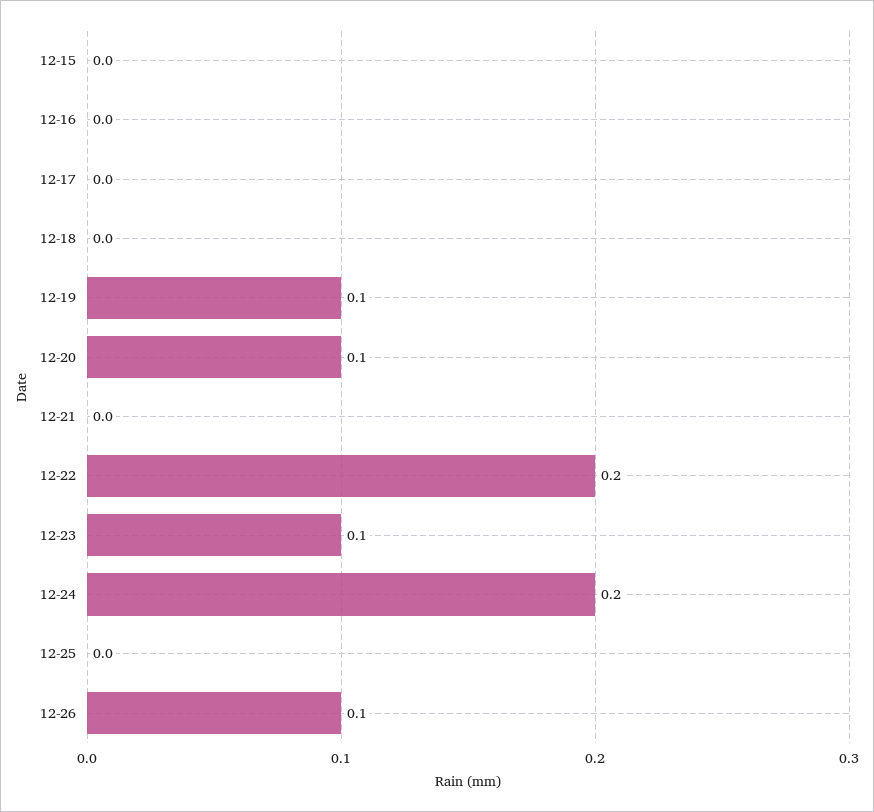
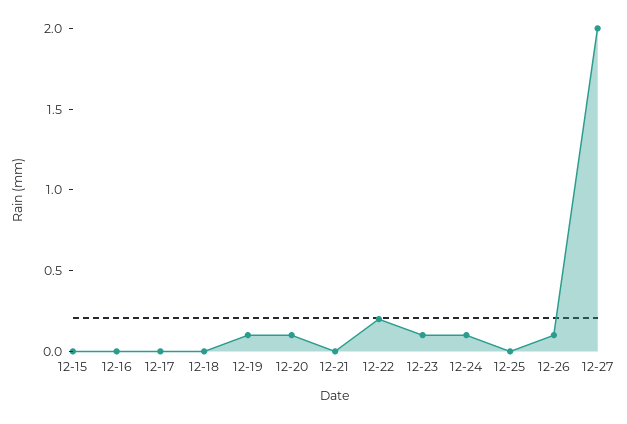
12-24: 0.2 -> 0.1
12-27: none -> 2

